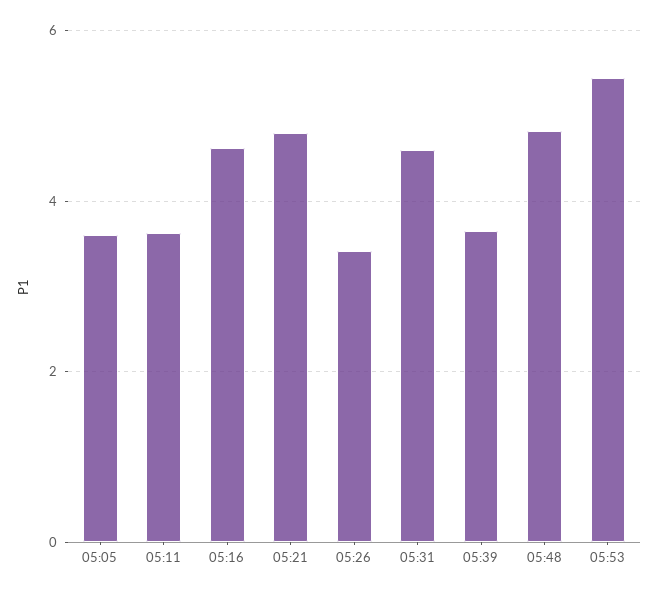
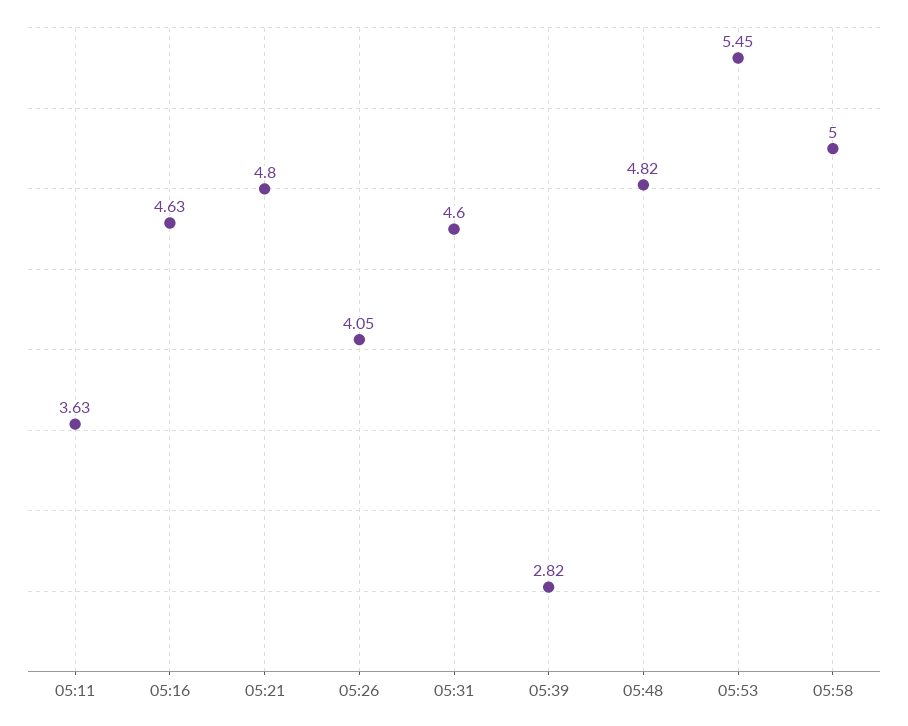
05:05: 3.6 -> none
05:26: 3.4 -> 4.05
05:39: 3.6 -> 2.82
05:58: none -> 5

